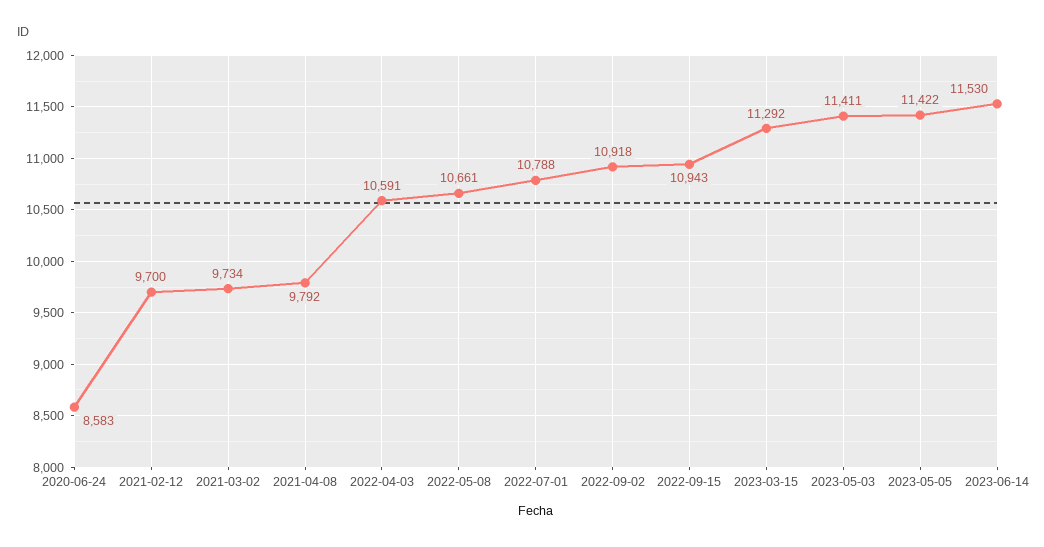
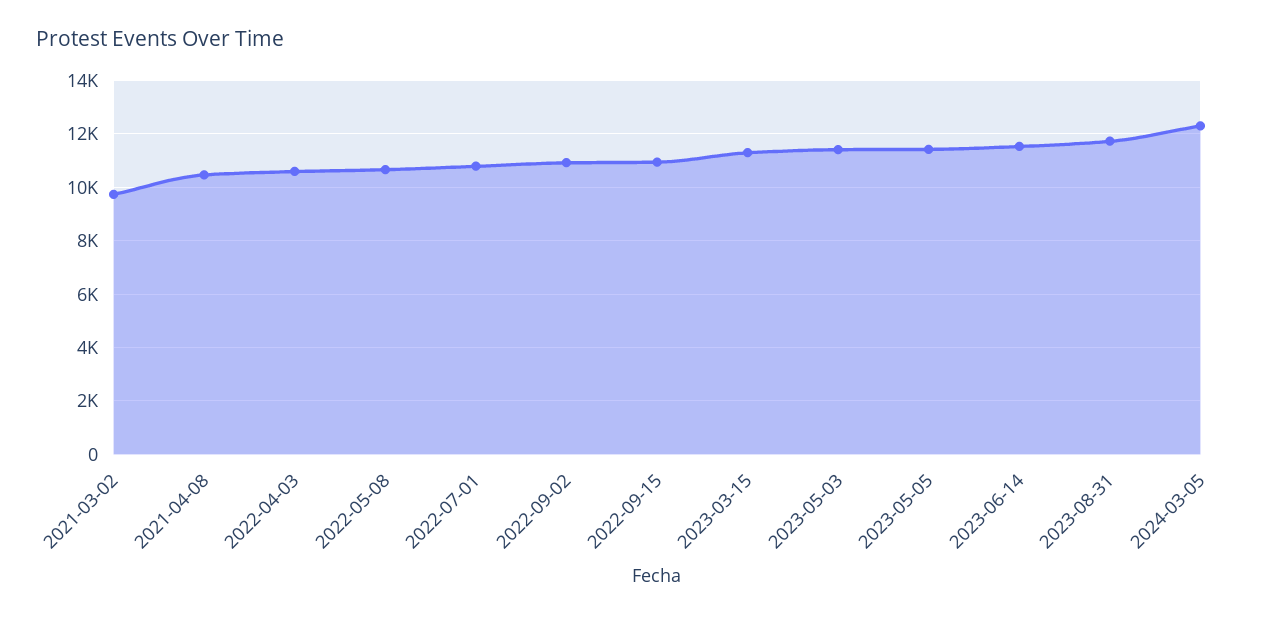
2020-06-24: 8583 -> none
2021-02-12: 9700 -> none
2021-04-08: 9792 -> 10500
2023-08-31: none -> 11750
2024-03-05: none -> 12250

